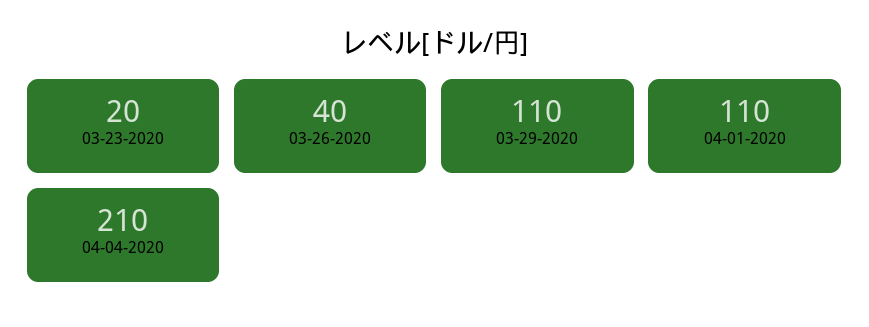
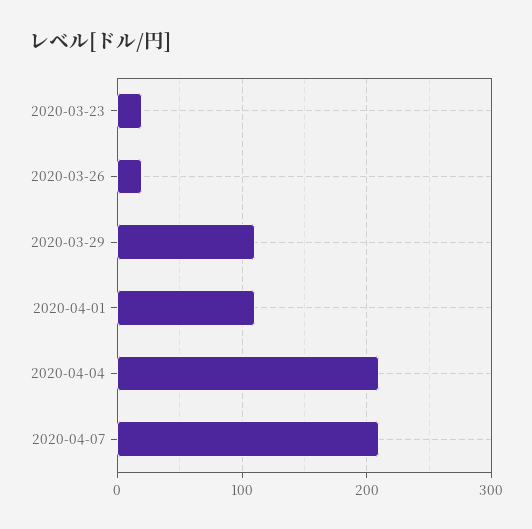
03-26-2020: 40 -> 20
2020-04-07: none -> 210

